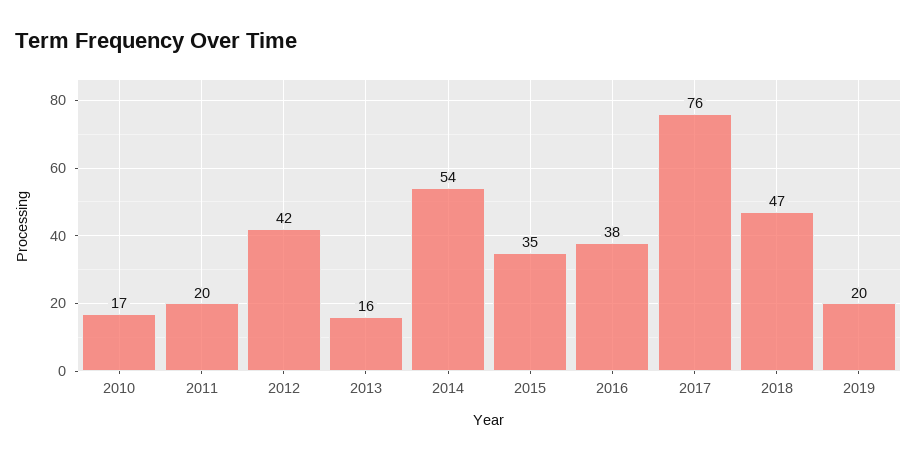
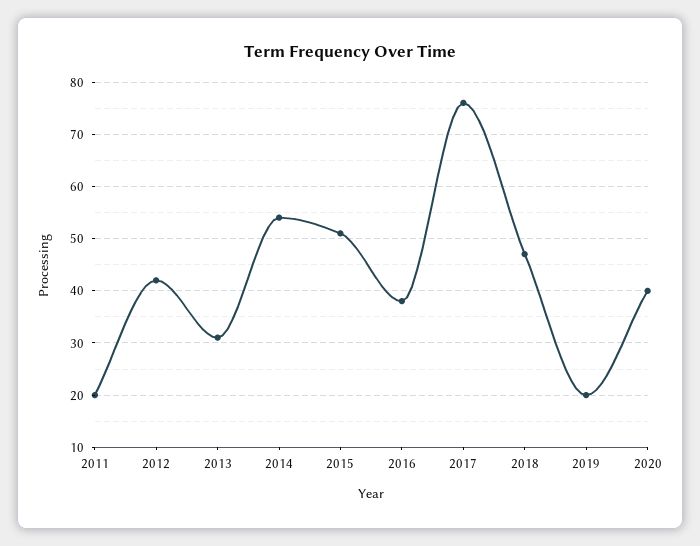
2010: 17 -> none
2013: 16 -> 30
2015: 35 -> 50
2020: none -> 40

